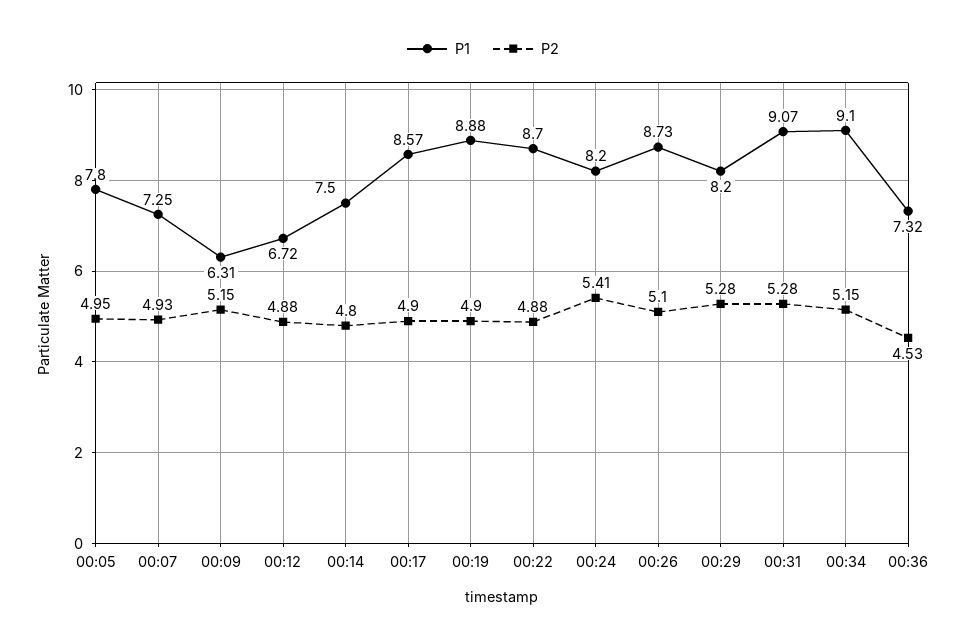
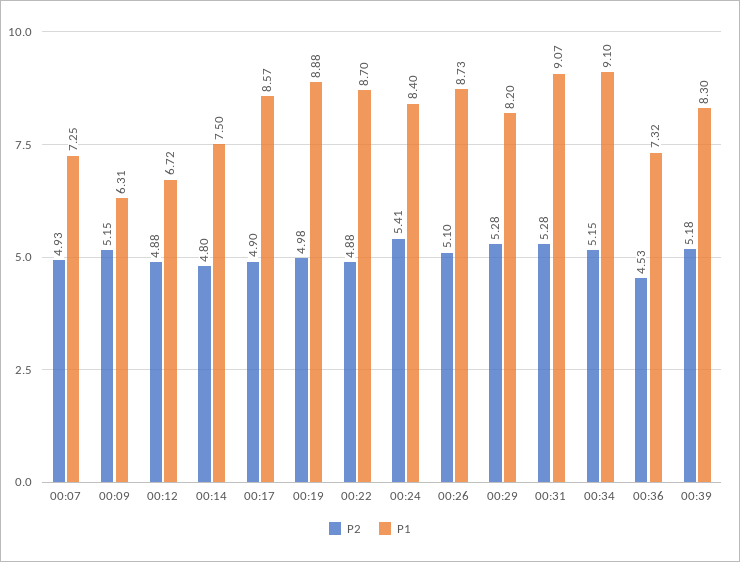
P1, 00:05: 7.8 -> none
P2, 00:05: 4.95 -> none
P2, 00:19: 4.9 -> 4.98
P1, 00:24: 8.2 -> 8.4
P2, 00:39: none -> 5.18
P1, 00:39: none -> 8.3

